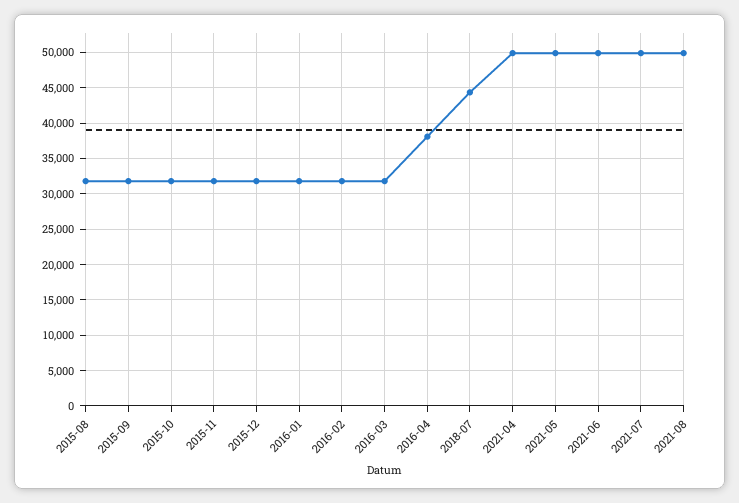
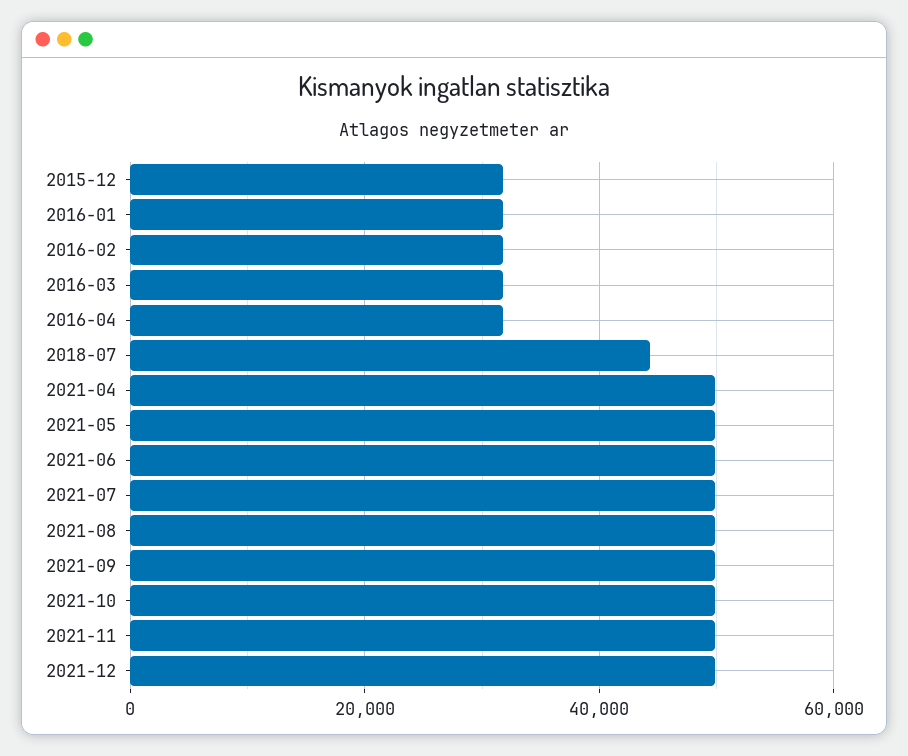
2015-08: 32000 -> none
2015-09: 32000 -> none
2015-10: 32000 -> none
2015-11: 32000 -> none
2016-04: 38000 -> 32000
2021-09: none -> 50000
2021-10: none -> 50000
2021-11: none -> 50000
2021-12: none -> 50000

